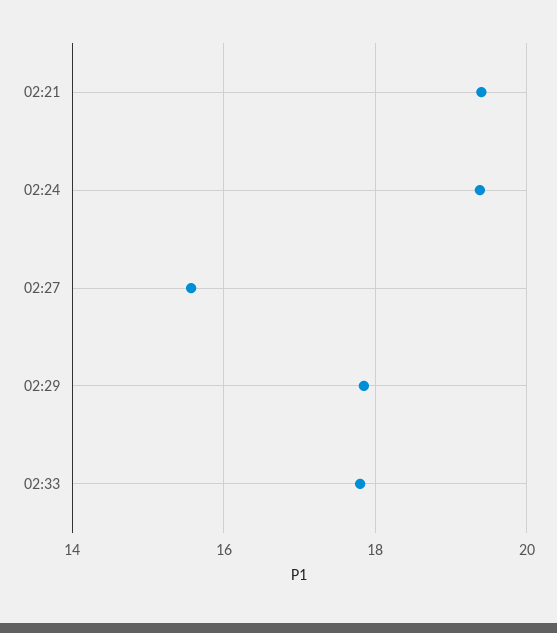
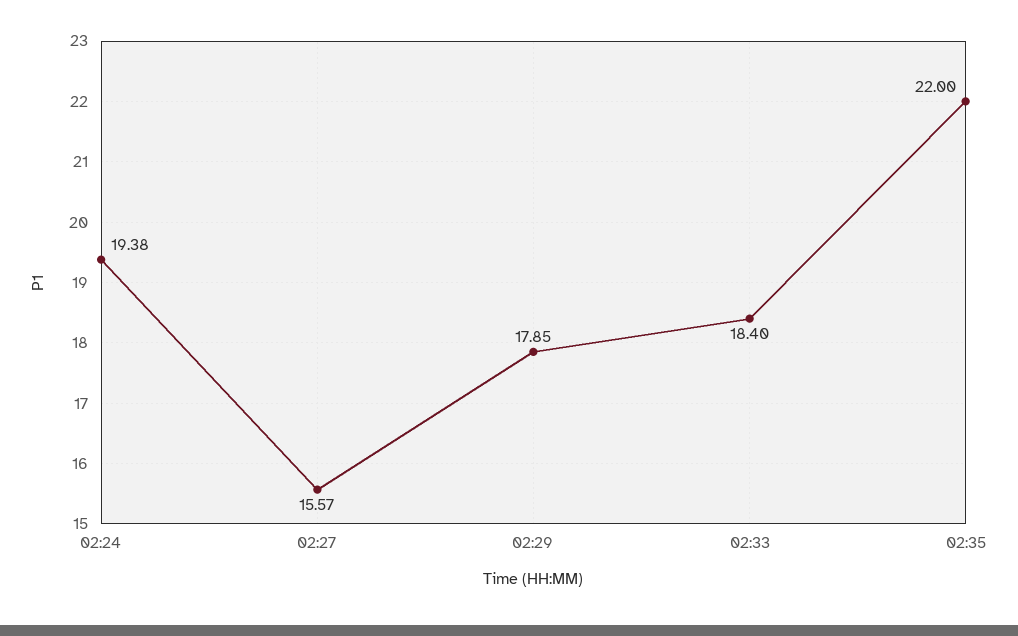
02:21: 19.4 -> none
02:33: 17.8 -> 18.4
02:35: none -> 22

